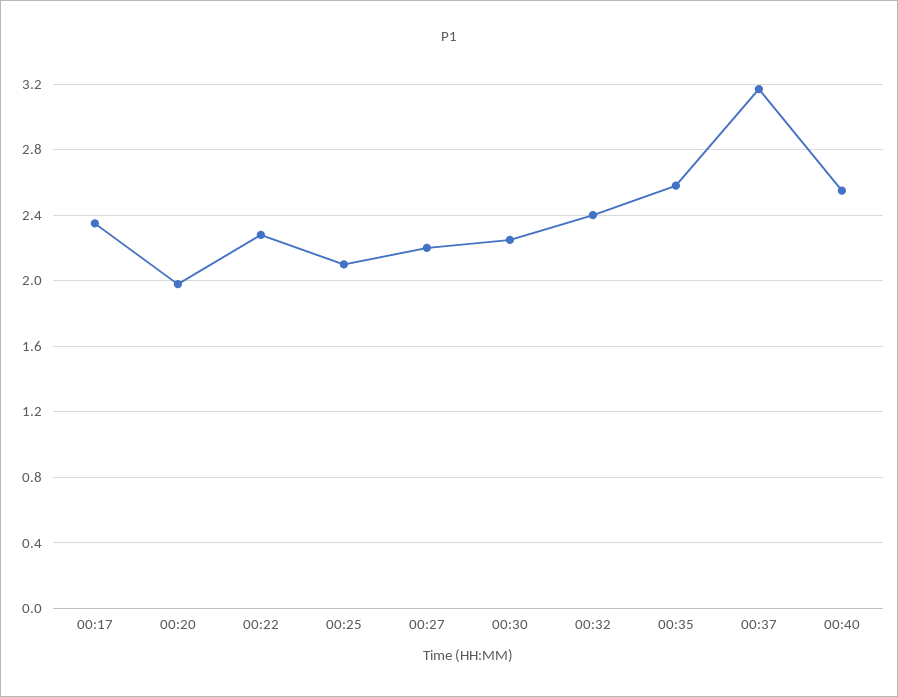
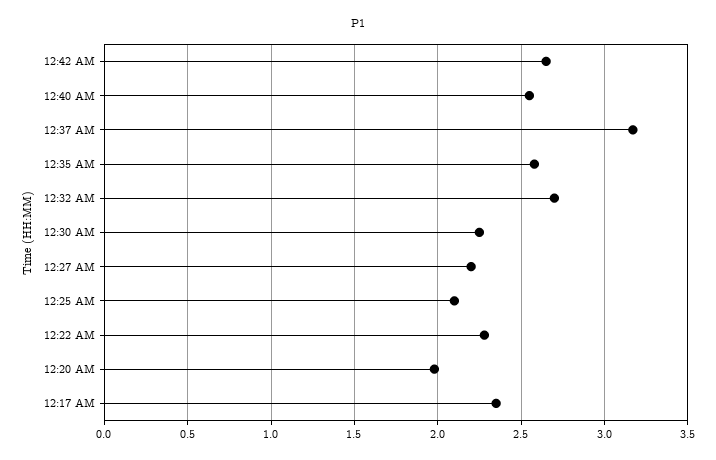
00:32: 2.4 -> 2.7
12:42 AM: none -> 2.65

